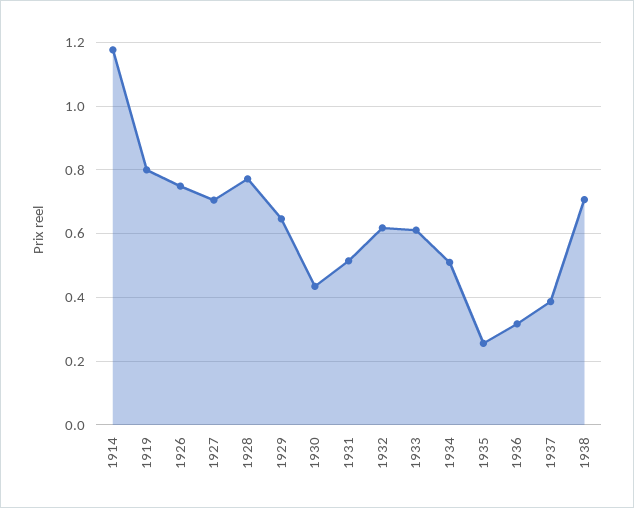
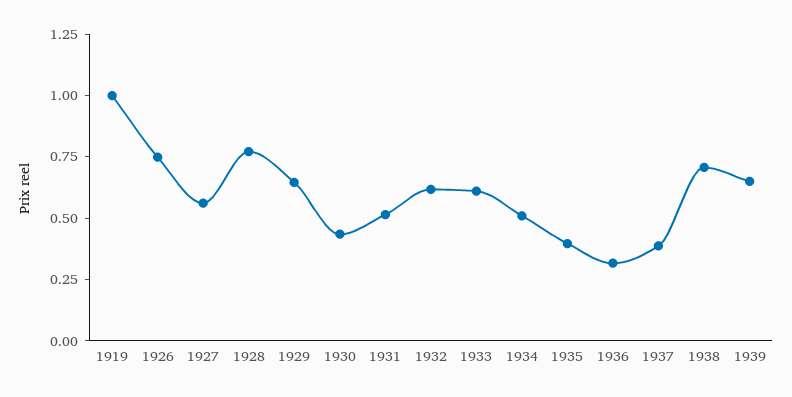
1914: 1.18 -> none
1919: 0.8 -> 1
1927: 0.7 -> 0.55
1935: 0.26 -> 0.4
1939: none -> 0.65

